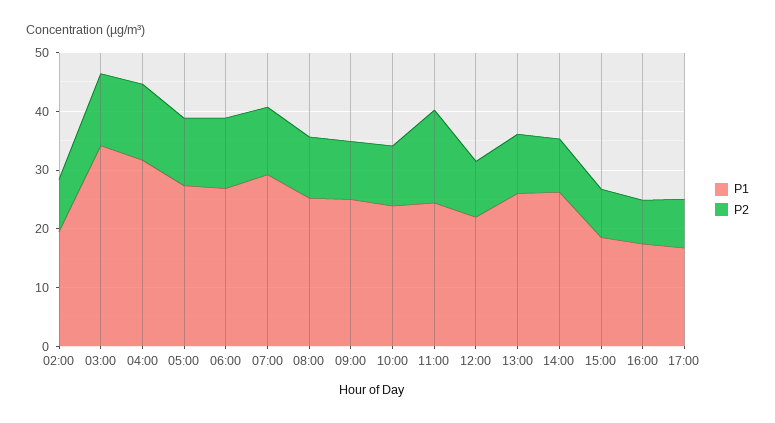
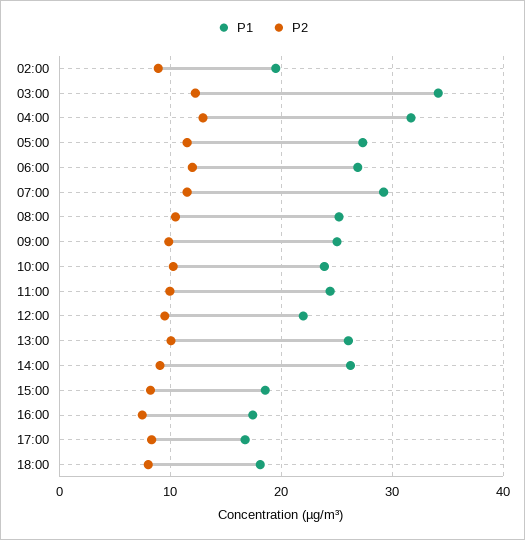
P2, 11:00: 16 -> 10
P1, 18:00: none -> 18
P2, 18:00: none -> 8

